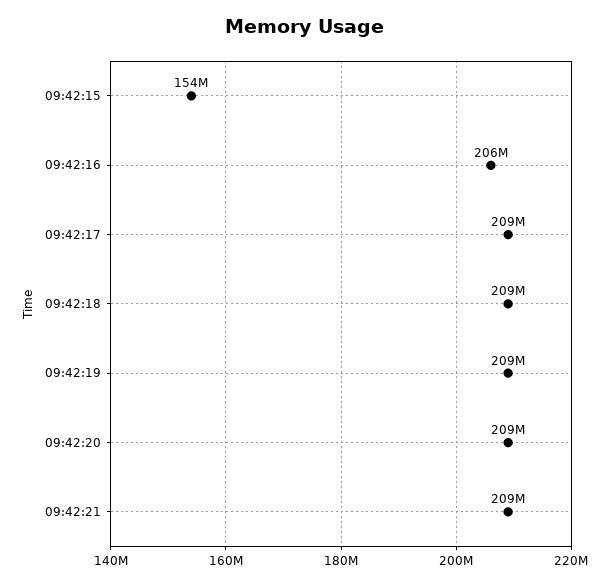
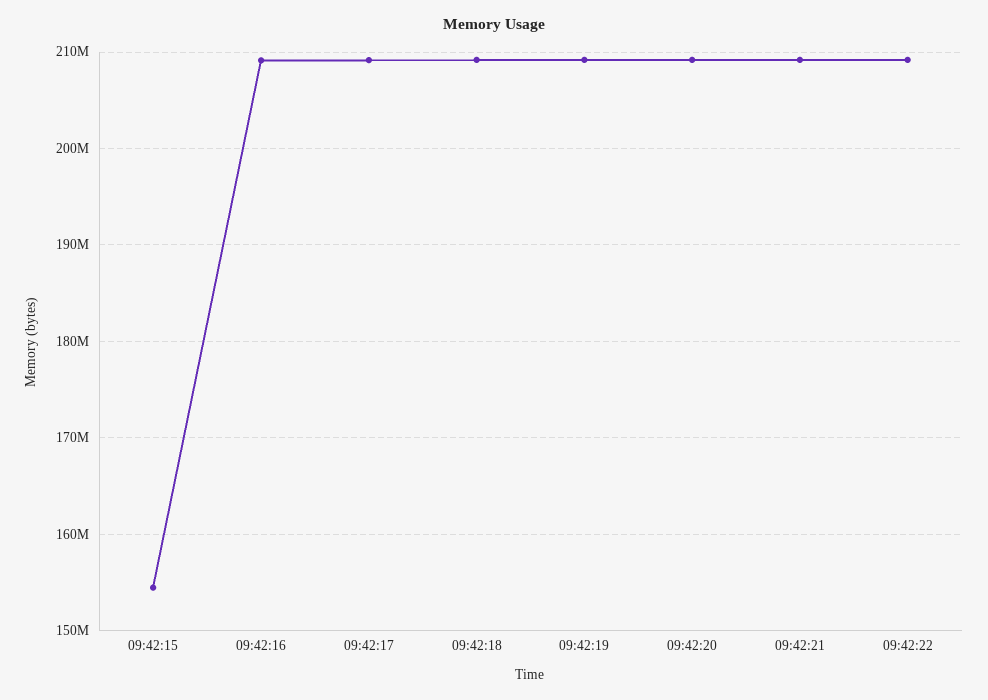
09:42:16: 206000000 -> 209000000
09:42:22: none -> 209000000

